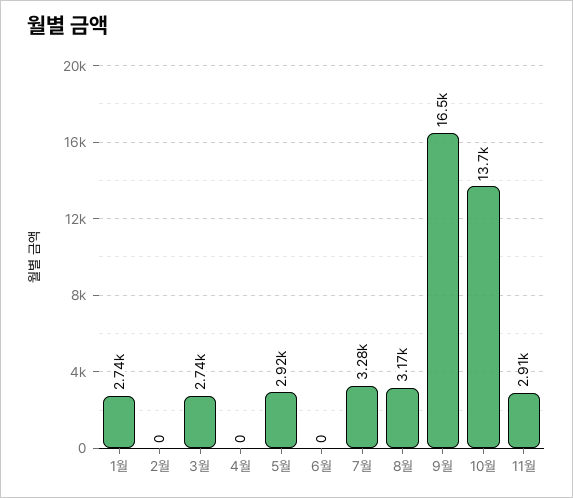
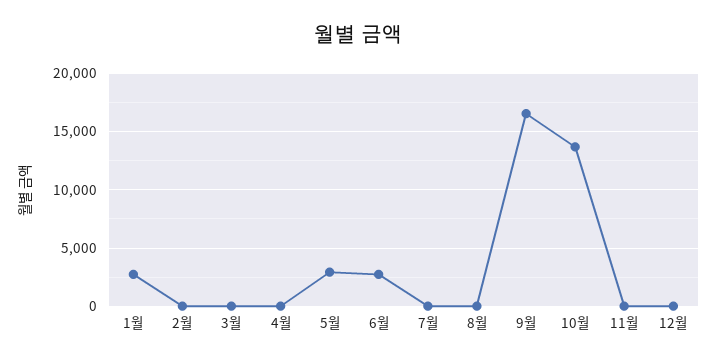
3월: 2740 -> 0
6월: 0 -> 3000
7월: 3280 -> 0
8월: 3170 -> 0
11월: 2910 -> 0
12월: none -> 0

